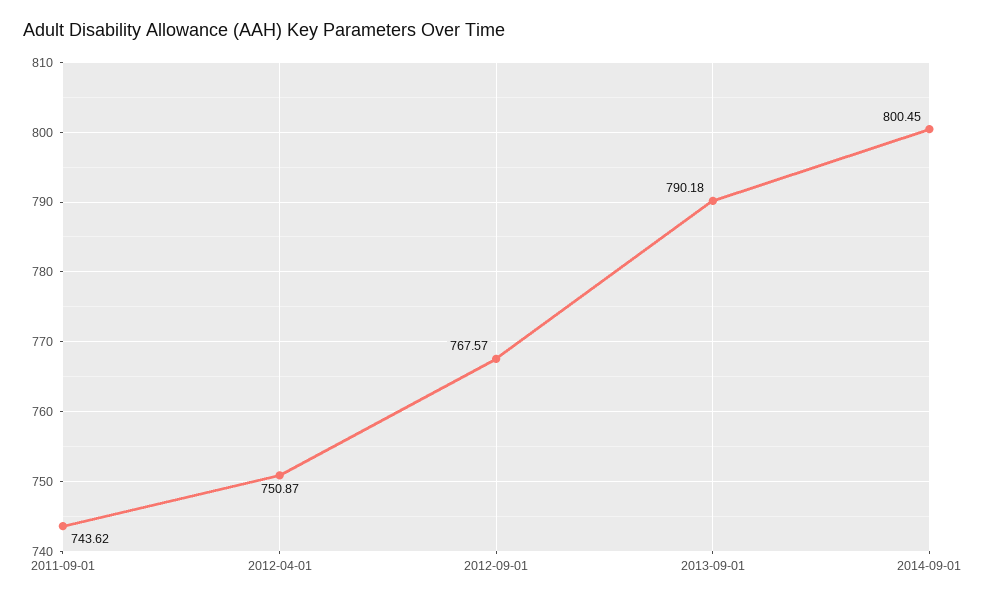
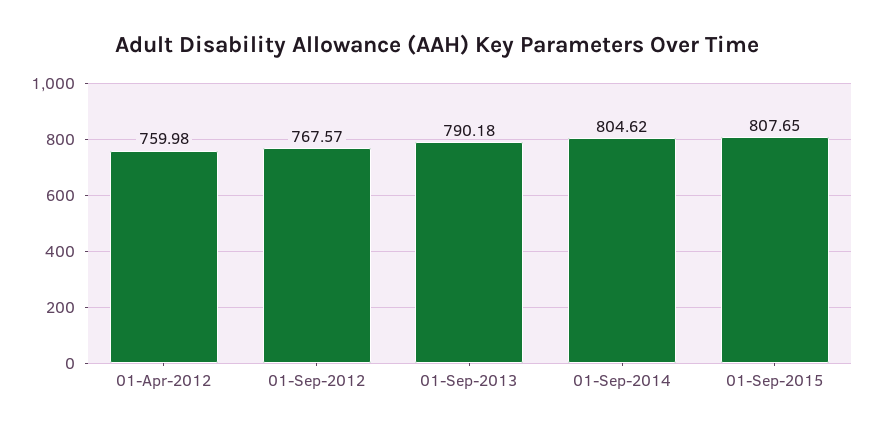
2011-09-01: 743.62 -> none
2012-04-01: 750.87 -> 759.98
2014-09-01: 800.45 -> 804.62
01-Sep-2015: none -> 807.65

